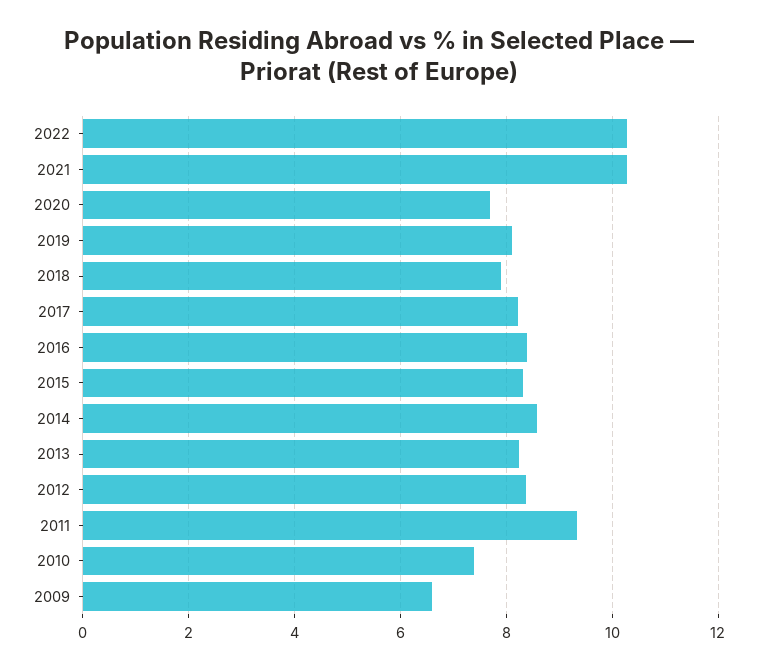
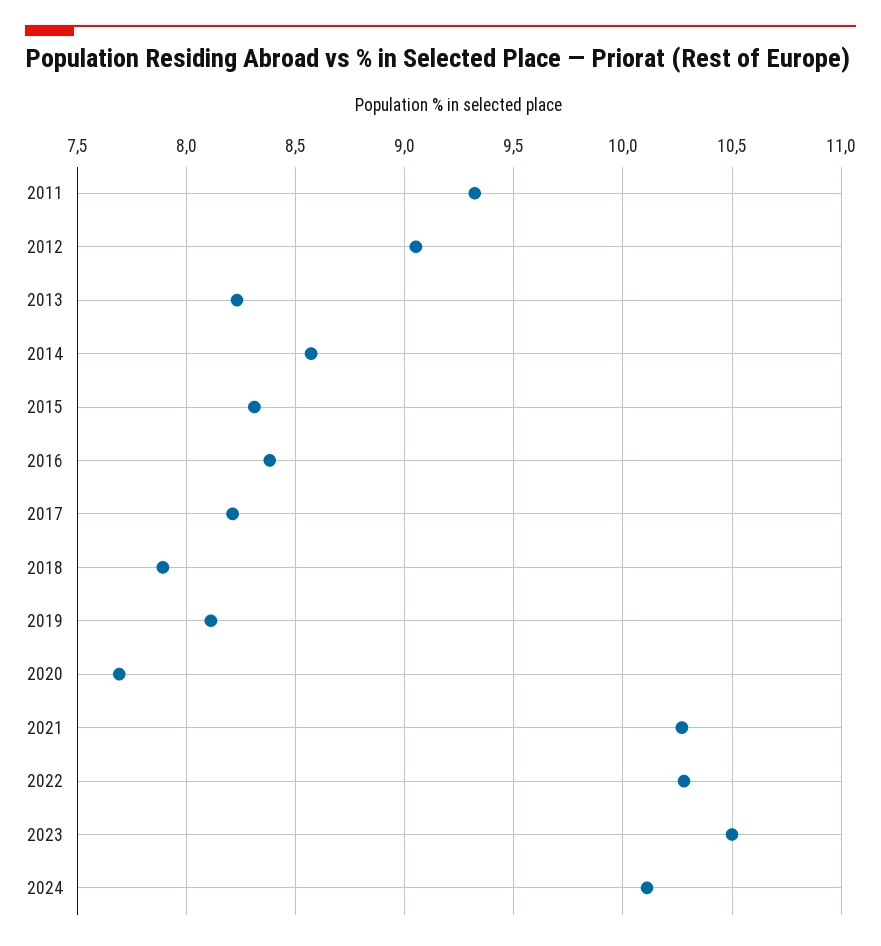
2012: 8.4 -> 9.05
2010: 7.4 -> none
2009: 6.6 -> none
2023: none -> 10.5
2024: none -> 10.1

